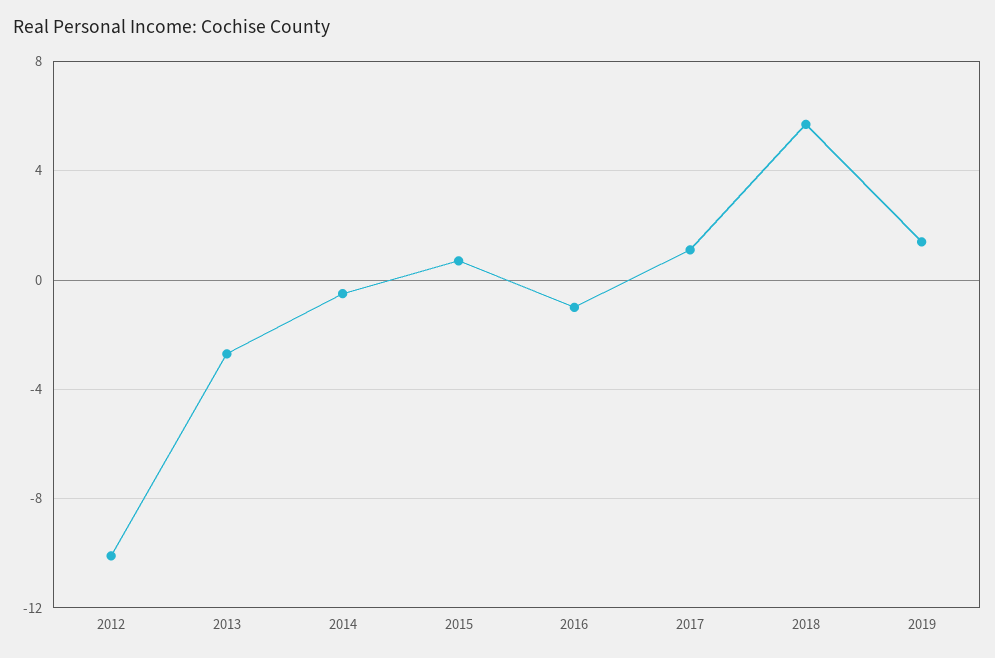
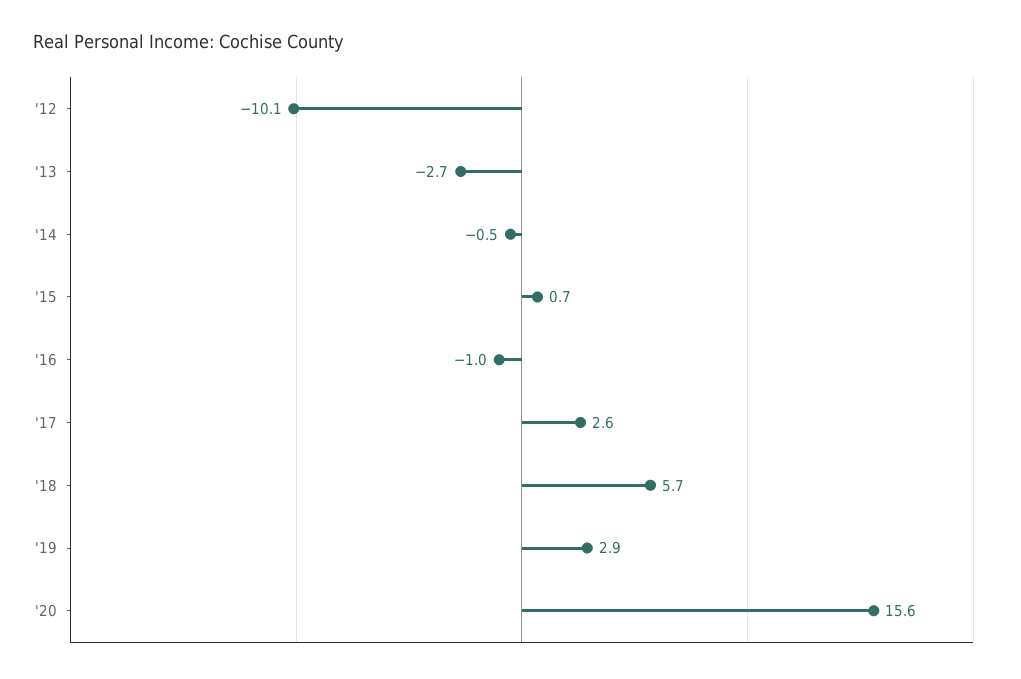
2017: 1 -> 2.6
2019: 1.5 -> 2.9
'20: none -> 15.6

